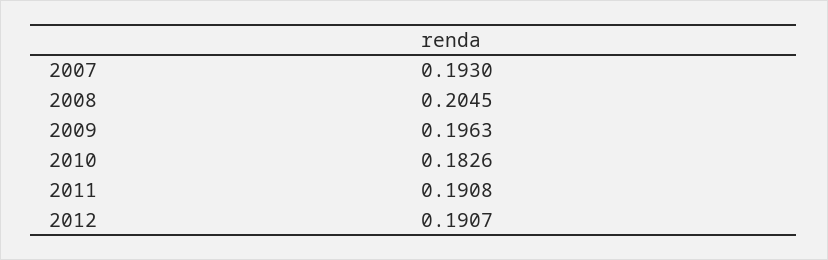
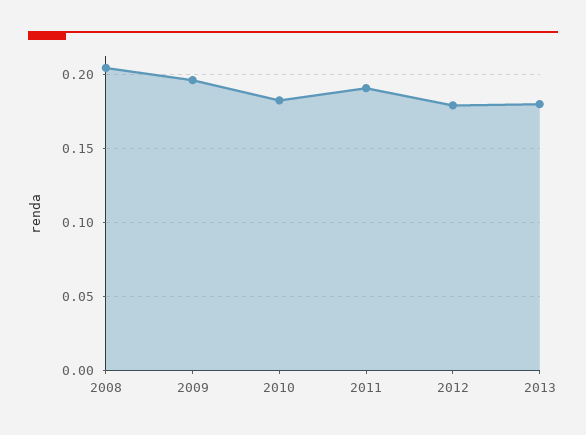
2007: 0.193 -> none
2012: 0.1907 -> 0.18
2013: none -> 0.18

